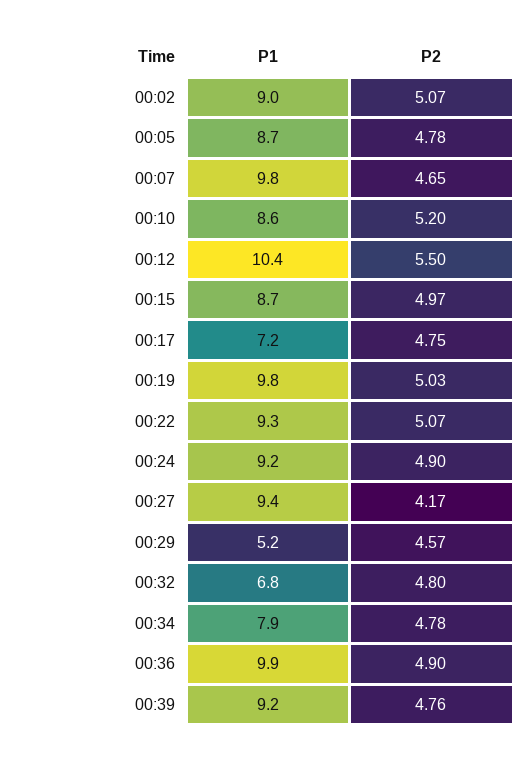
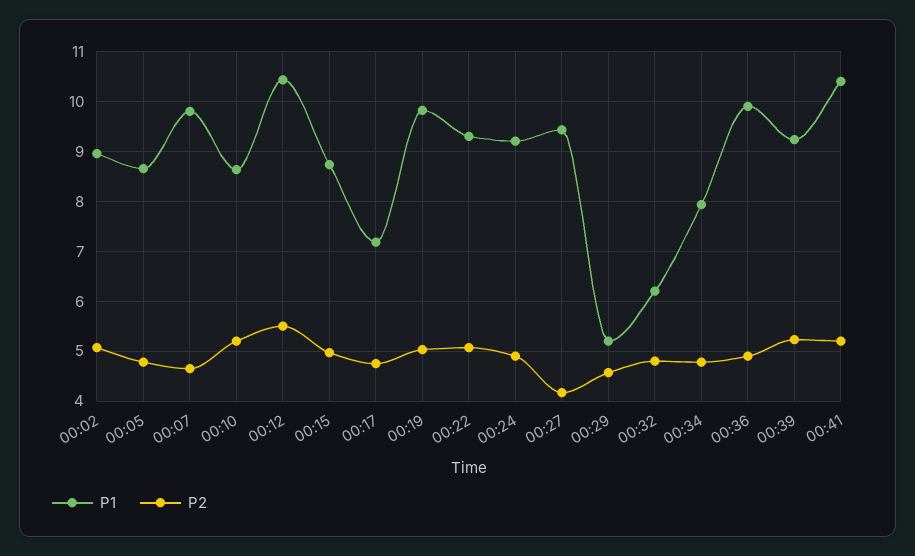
P1, 00:32: 6.8 -> 6.2
P2, 00:39: 4.76 -> 5.2
P1, 00:41: none -> 10.4
P2, 00:41: none -> 5.2

